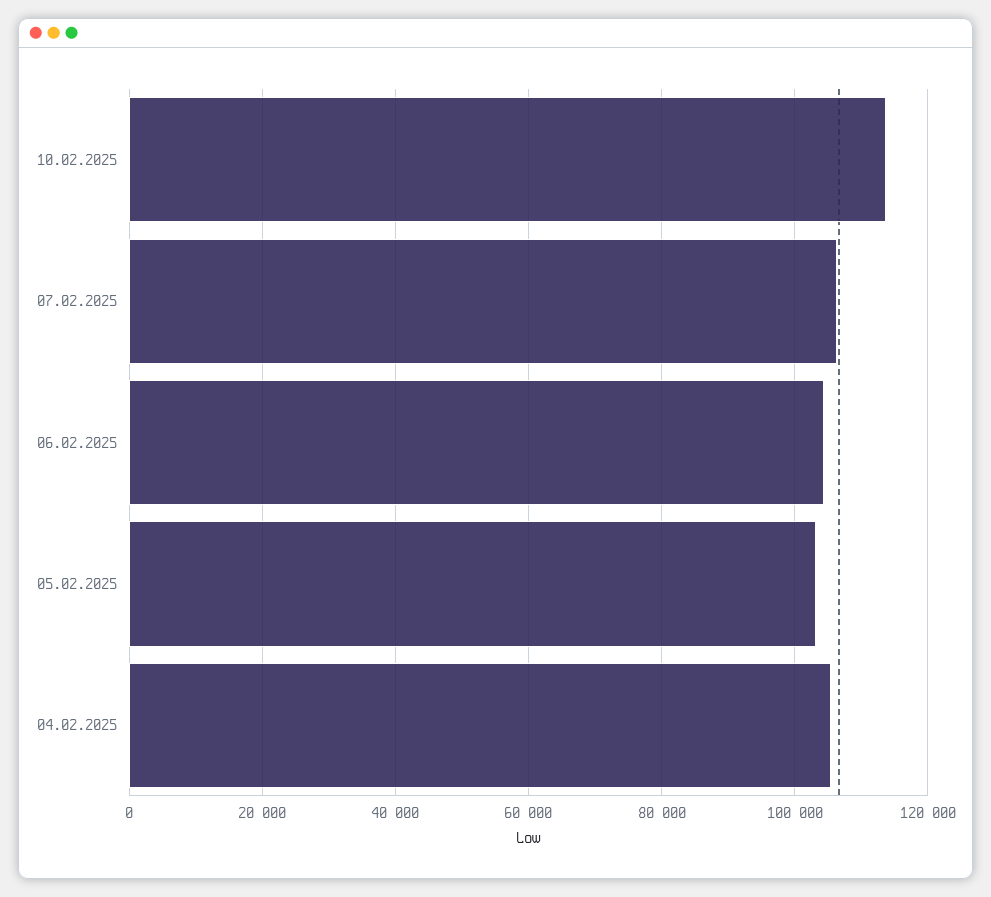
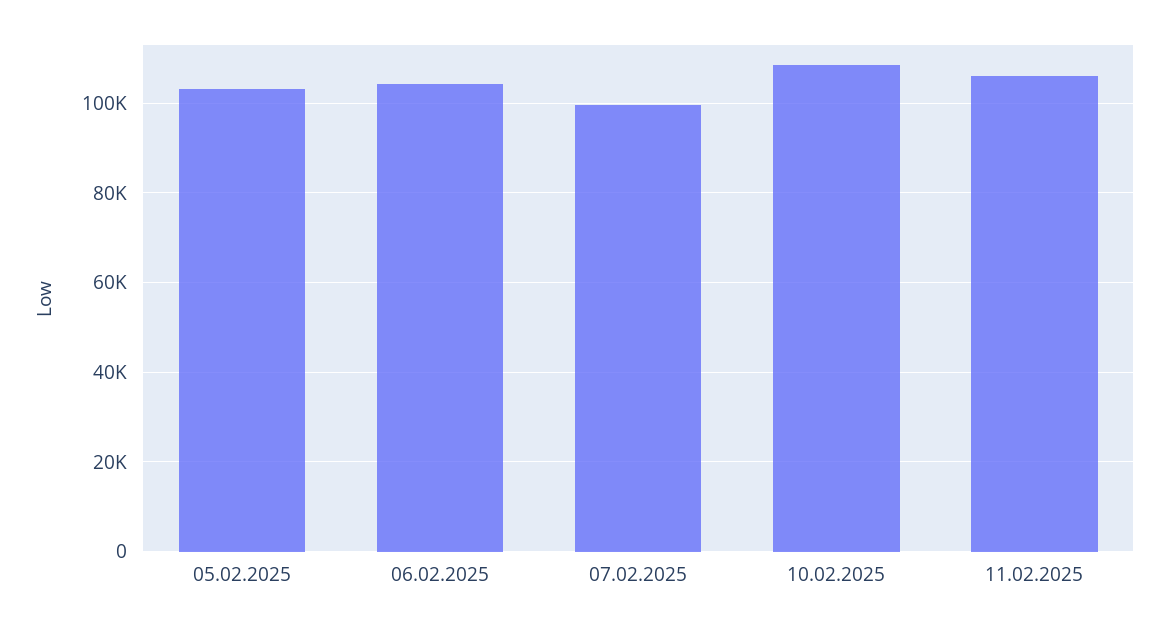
10.02.2025: 114000 -> 108000
07.02.2025: 106000 -> 100000
04.02.2025: 106000 -> none
11.02.2025: none -> 106000

